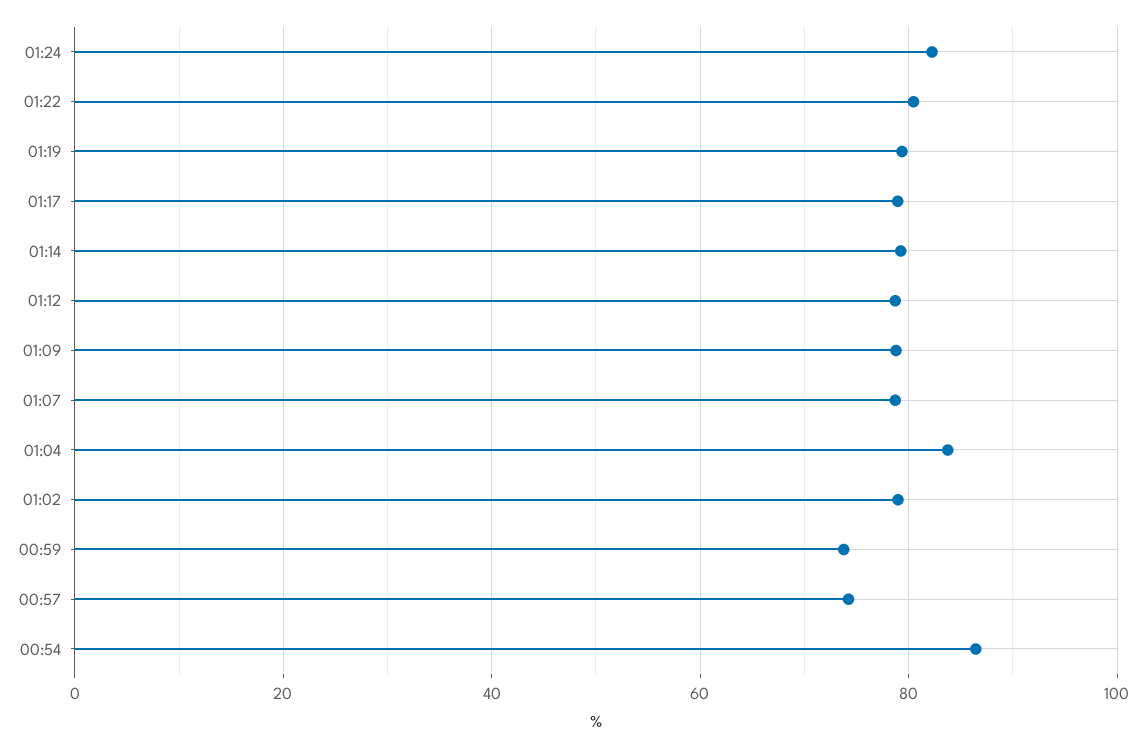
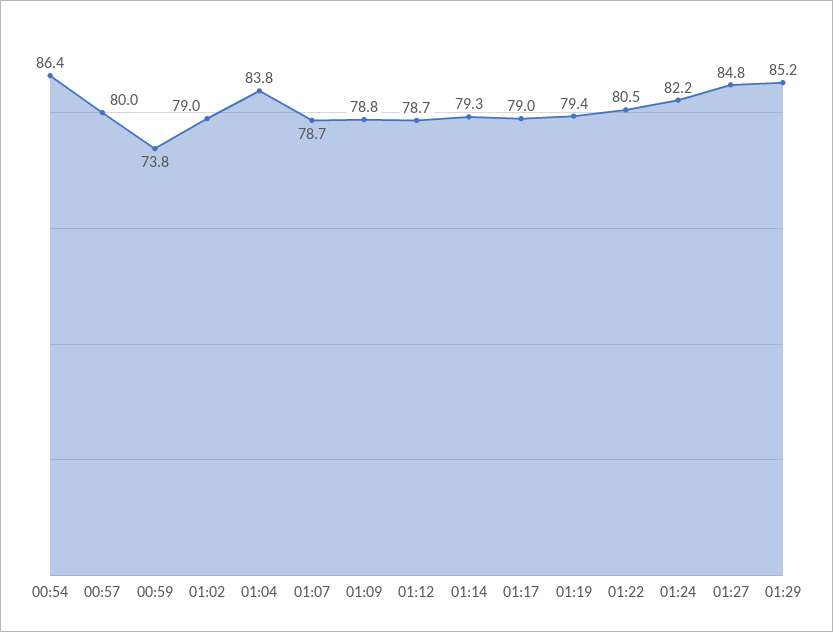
00:57: 74 -> 80
01:27: none -> 84.8
01:29: none -> 85.2

